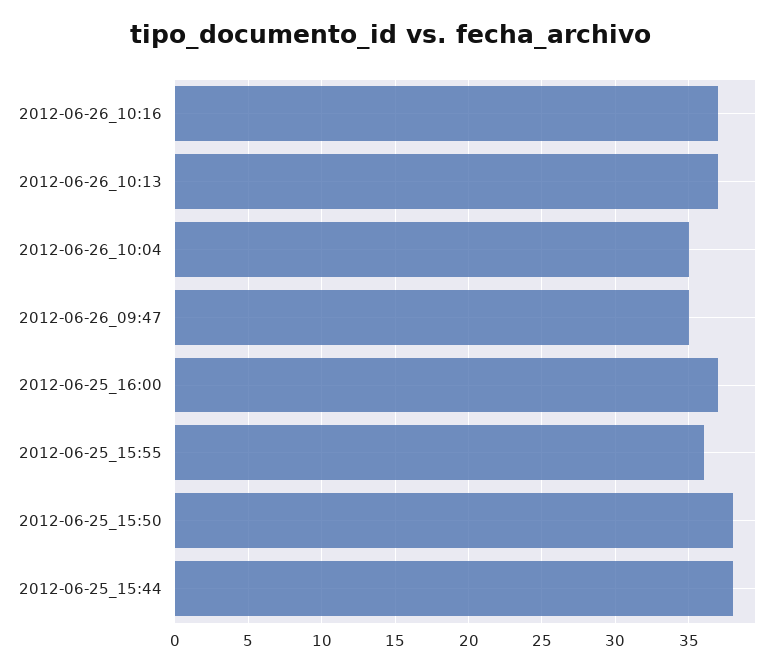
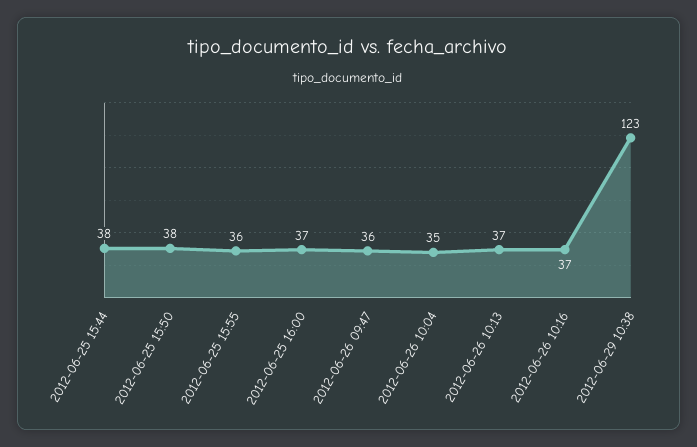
2012-06-26_09:47: 35 -> 36
2012-06-29 10:38: none -> 123

